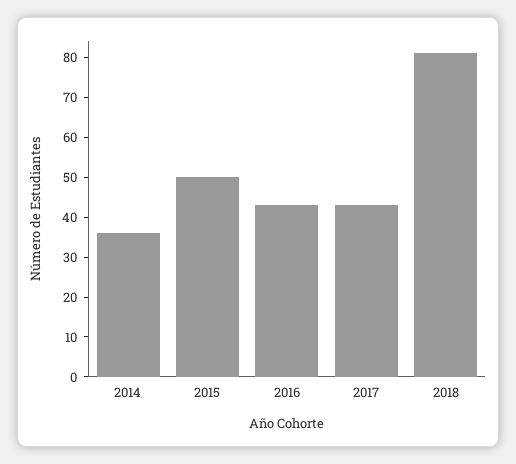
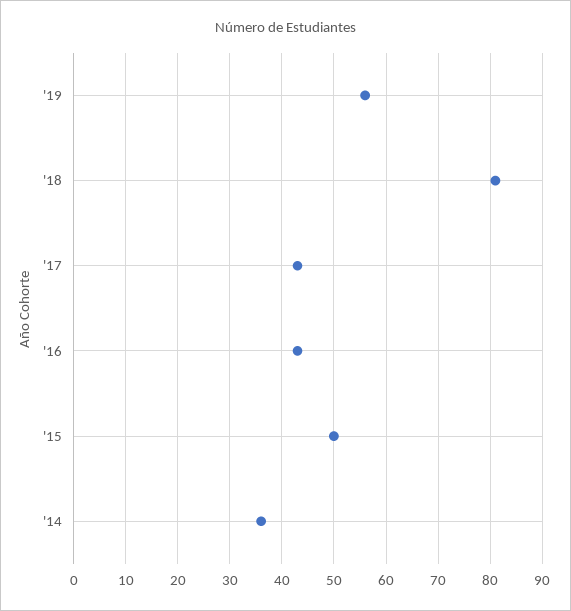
'19: none -> 55

